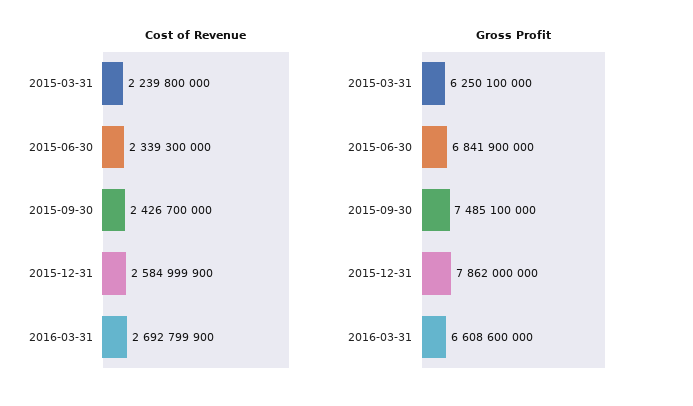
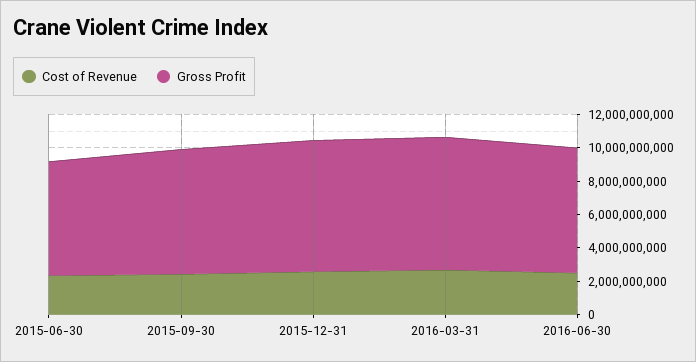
Cost of Revenue, 2015-03-31: 2239800000 -> none
Gross Profit, 2015-03-31: 6250100000 -> none
Gross Profit, 2016-03-31: 6608600000 -> 8000000000
Cost of Revenue, 2016-06-30: none -> 2500000000
Gross Profit, 2016-06-30: none -> 7500000000

